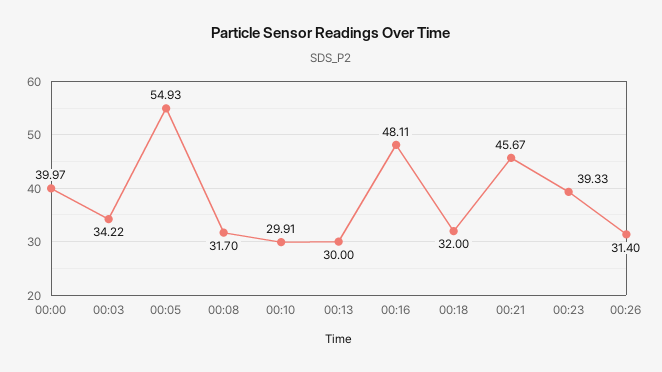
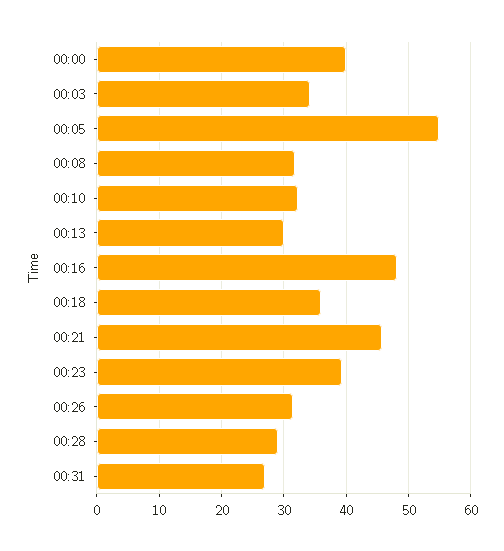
00:10: 29.91 -> 32
00:18: 32 -> 36
00:28: none -> 29
00:31: none -> 27

